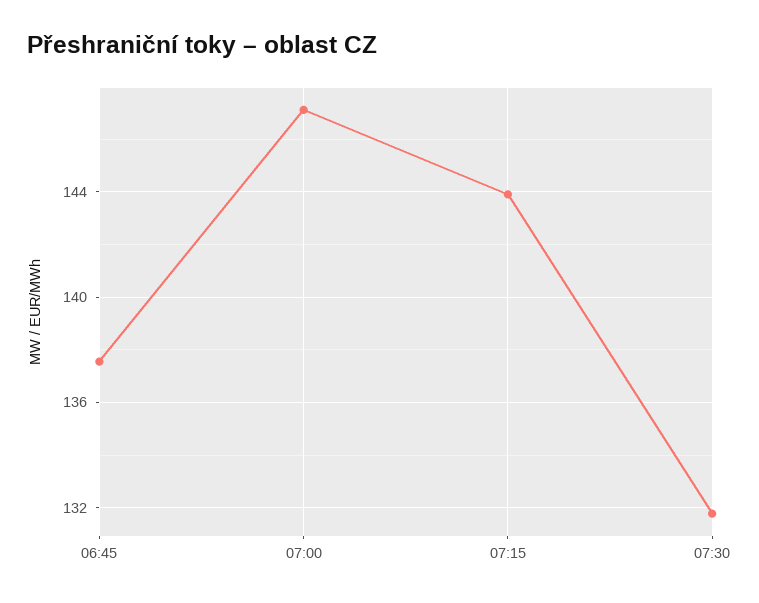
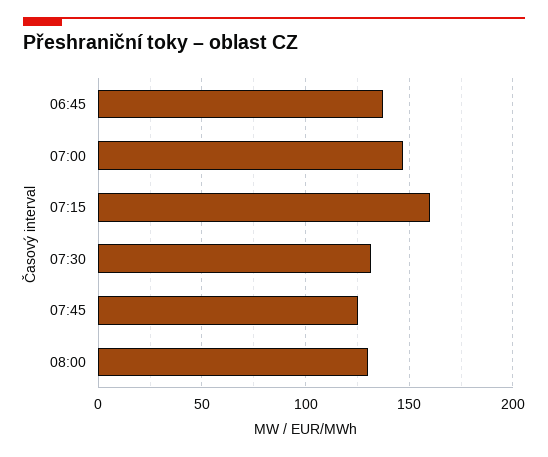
07:15: 144 -> 160
07:45: none -> 125
08:00: none -> 130

